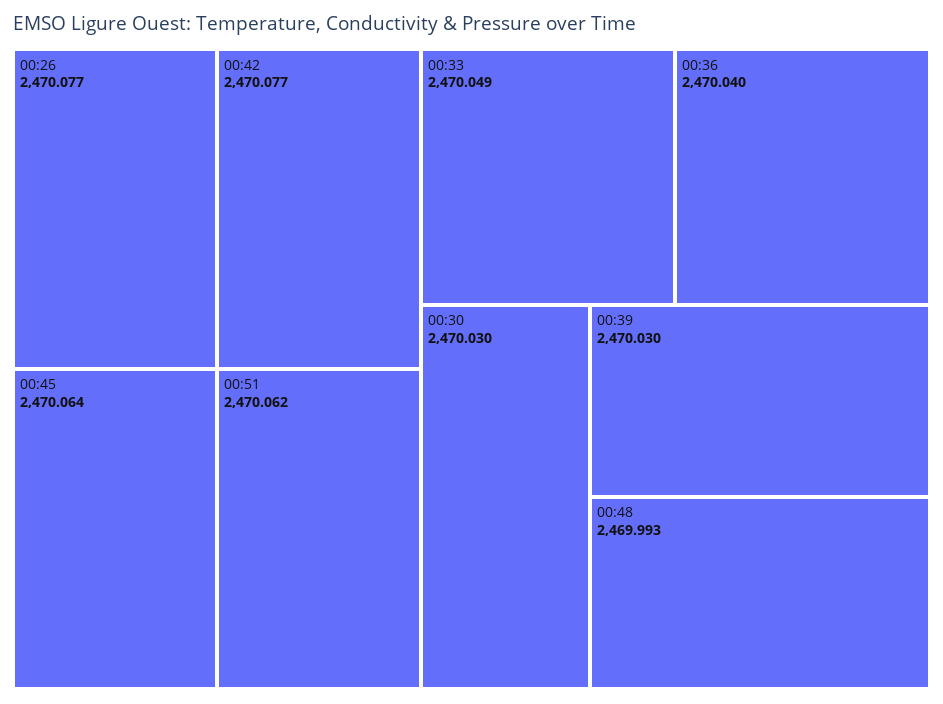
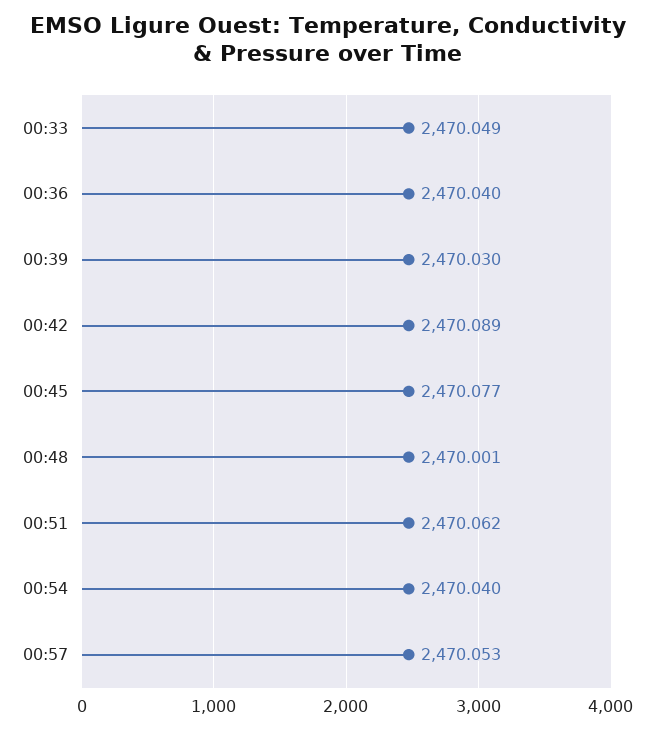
00:26: 2470.077 -> none
00:42: 2470.077 -> 2470.089
00:45: 2470.064 -> 2470.077
00:30: 2470.03 -> none
00:48: 2469.993 -> 2470.001
00:54: none -> 2470.04
00:57: none -> 2470.053

